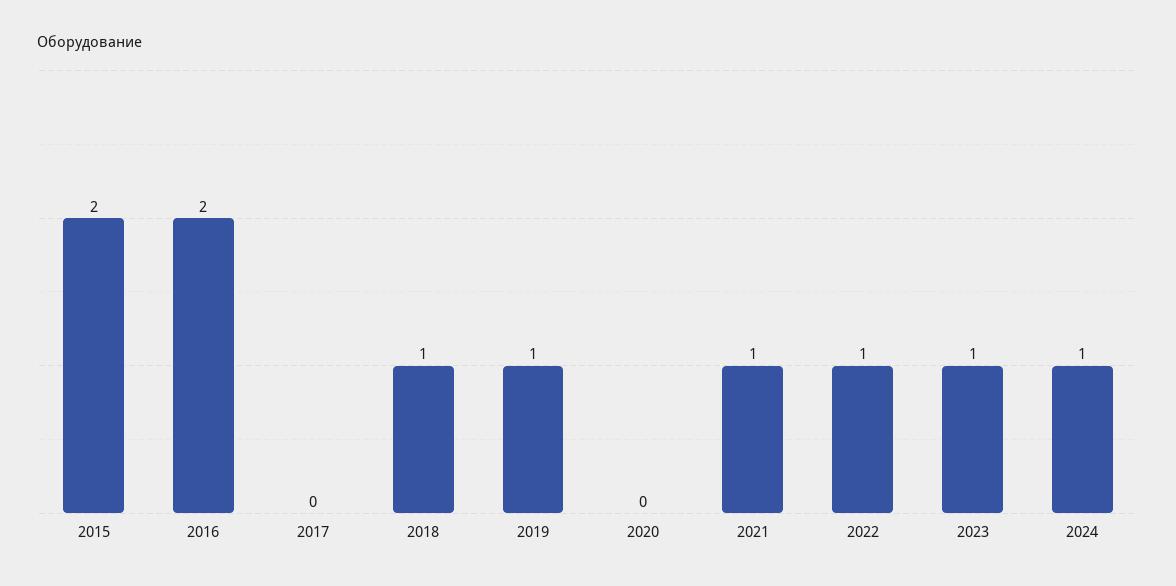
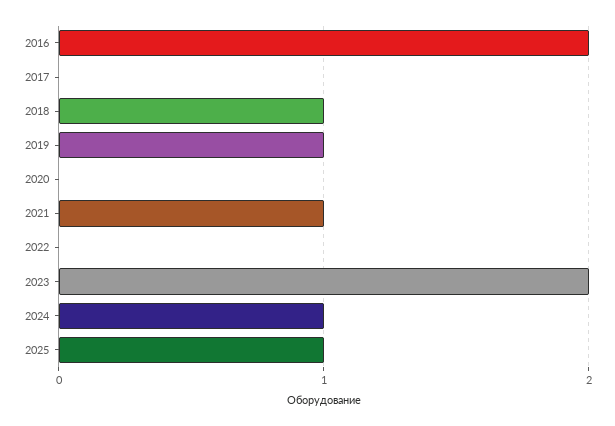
2015: 2 -> none
2022: 1 -> 0
2023: 1 -> 2
2025: none -> 1

